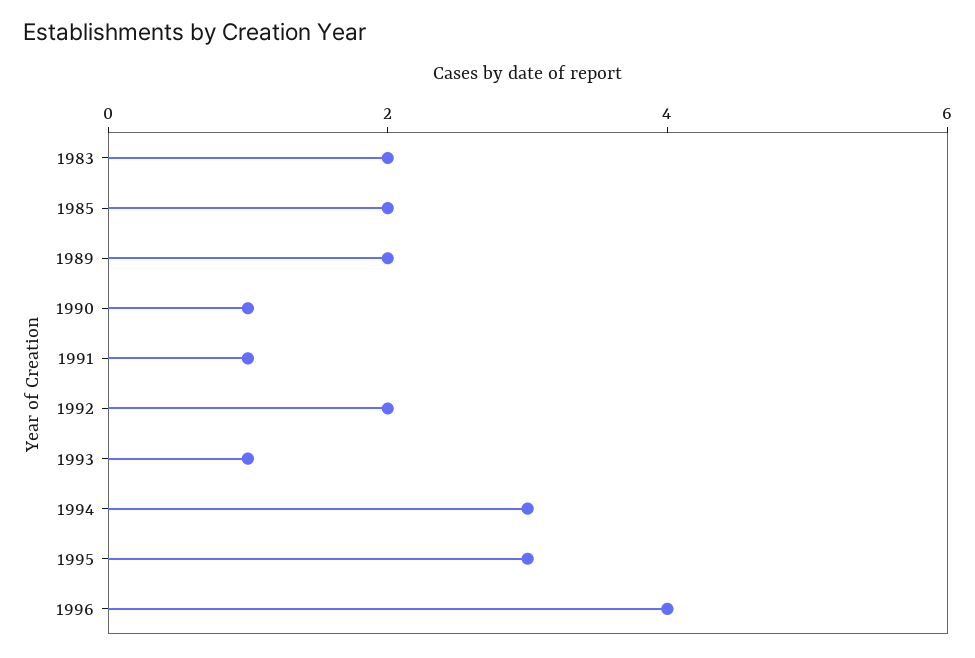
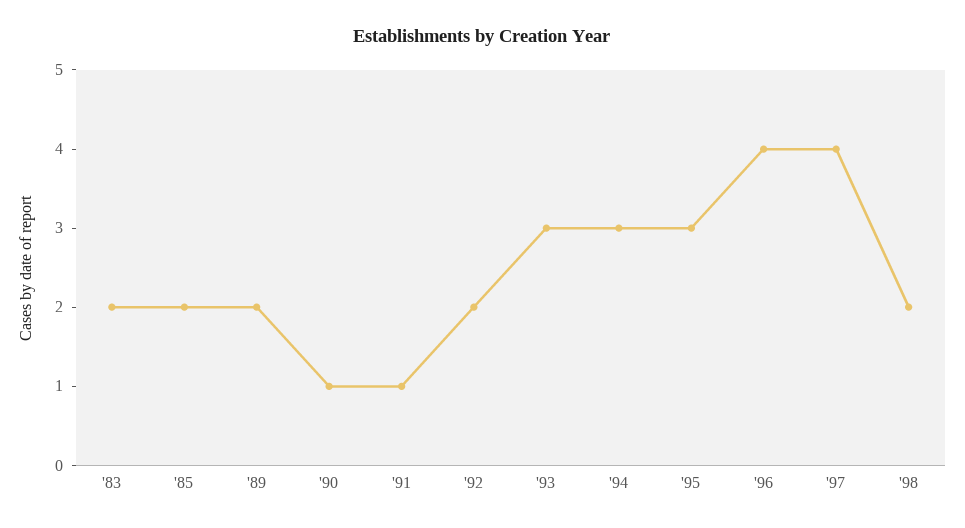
1993: 1 -> 3
'97: none -> 4
'98: none -> 2

